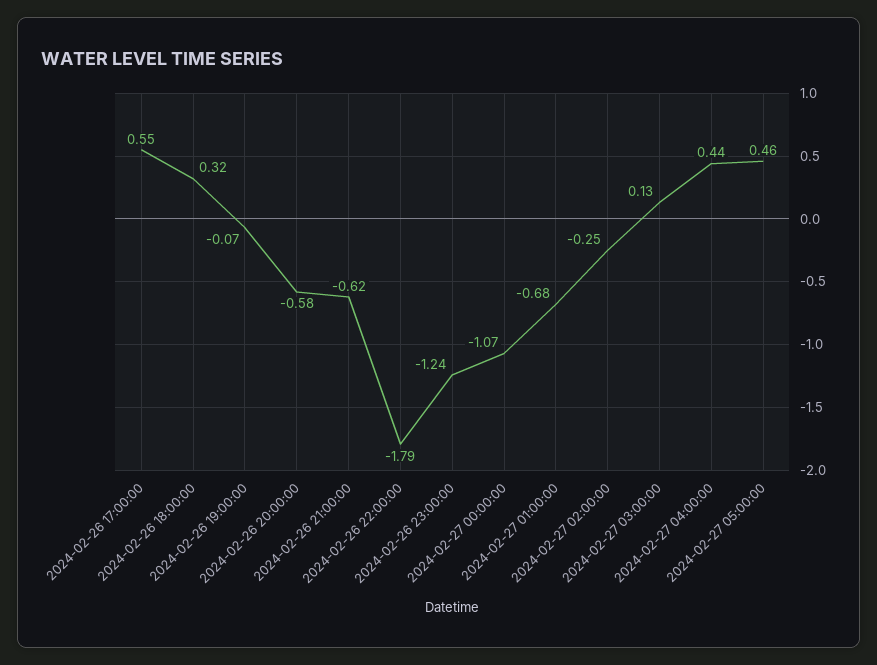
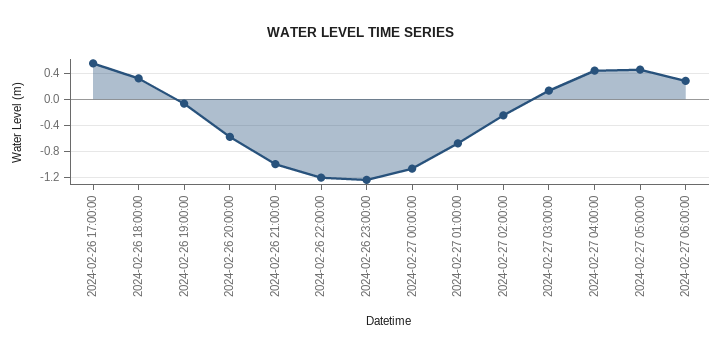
2024-02-26 21:00:00: -0.62 -> -1
2024-02-26 22:00:00: -1.79 -> -1.2
2024-02-27 06:00:00: none -> 0.3

